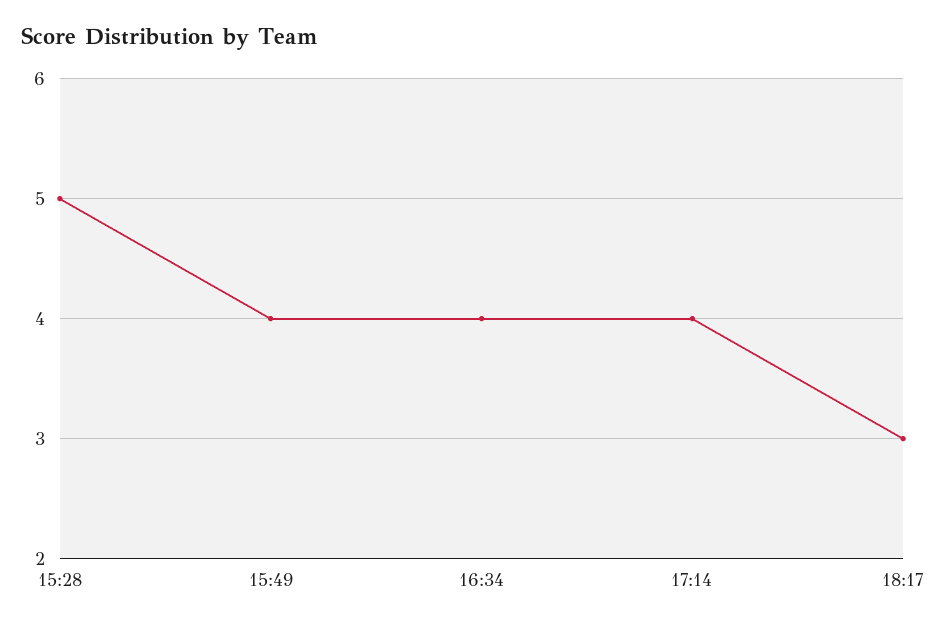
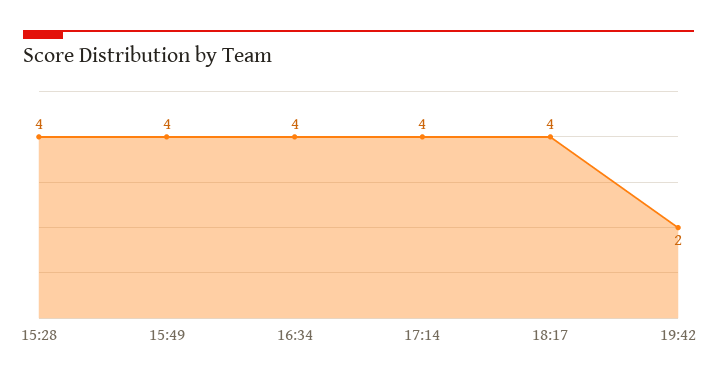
15:28: 5 -> 4
18:17: 3 -> 4
19:42: none -> 2

